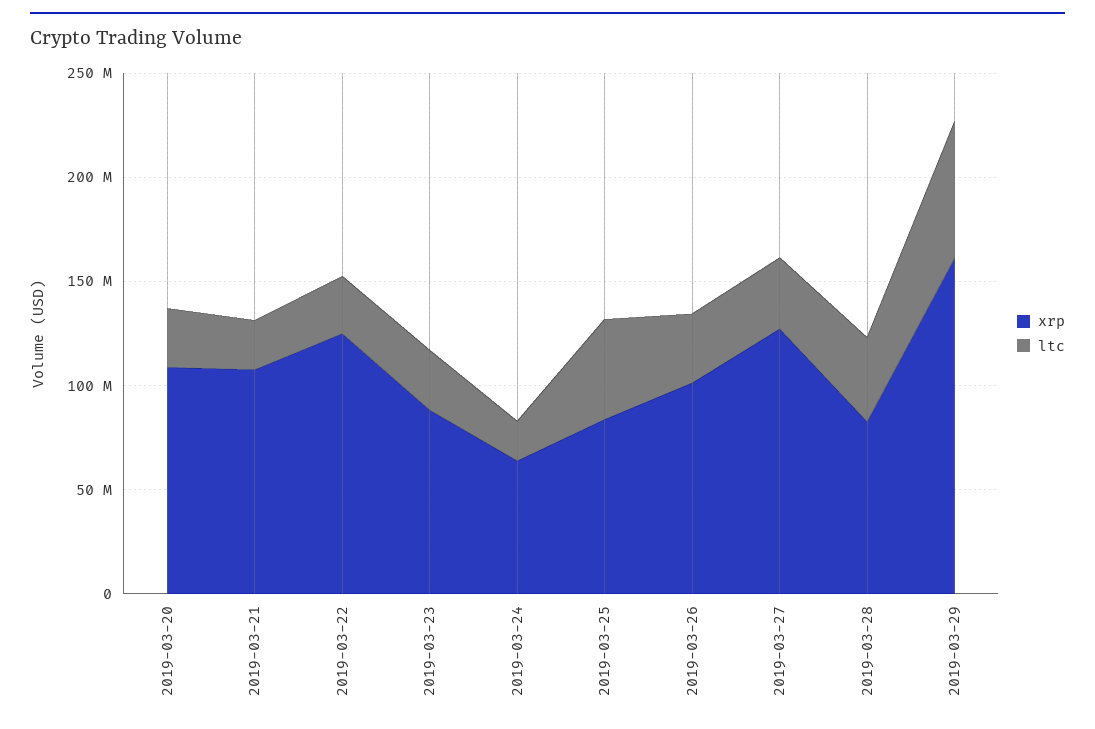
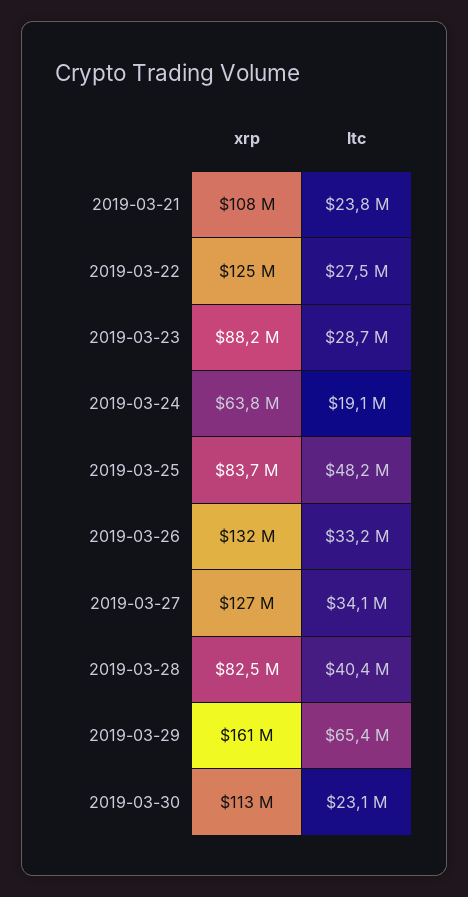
xrp, 2019-03-20: 110000000 -> none
ltc, 2019-03-20: 30000000 -> none
xrp, 2019-03-26: 100000000 -> 132000000
xrp, 2019-03-30: none -> 113000000
ltc, 2019-03-30: none -> 23100000

